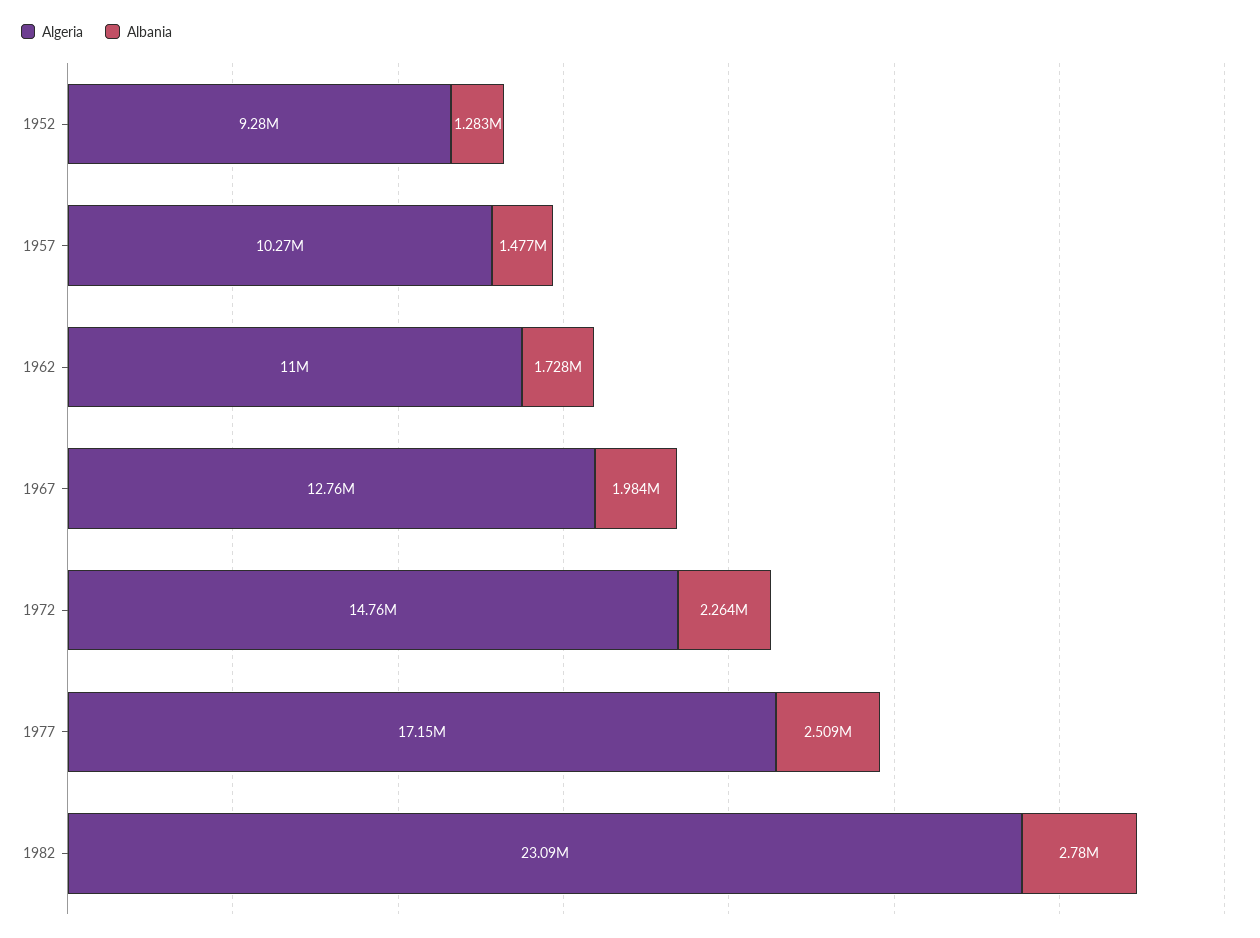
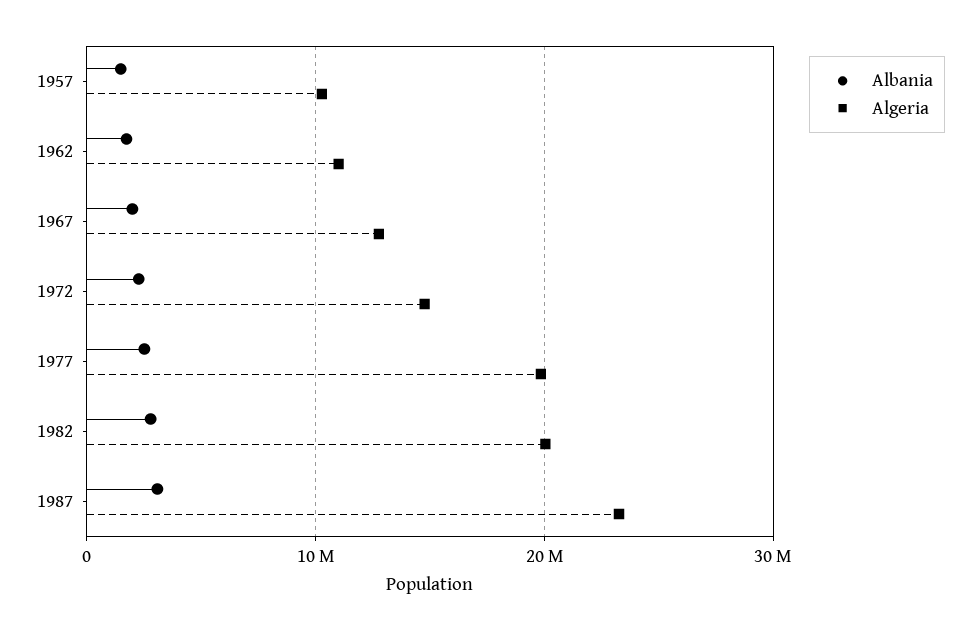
Algeria, 1952: 9280000 -> none
Albania, 1952: 1283000 -> none
Algeria, 1977: 17150000 -> 20000000
Algeria, 1982: 23090000 -> 20000000
Albania, 1987: none -> 3000000
Algeria, 1987: none -> 23000000

